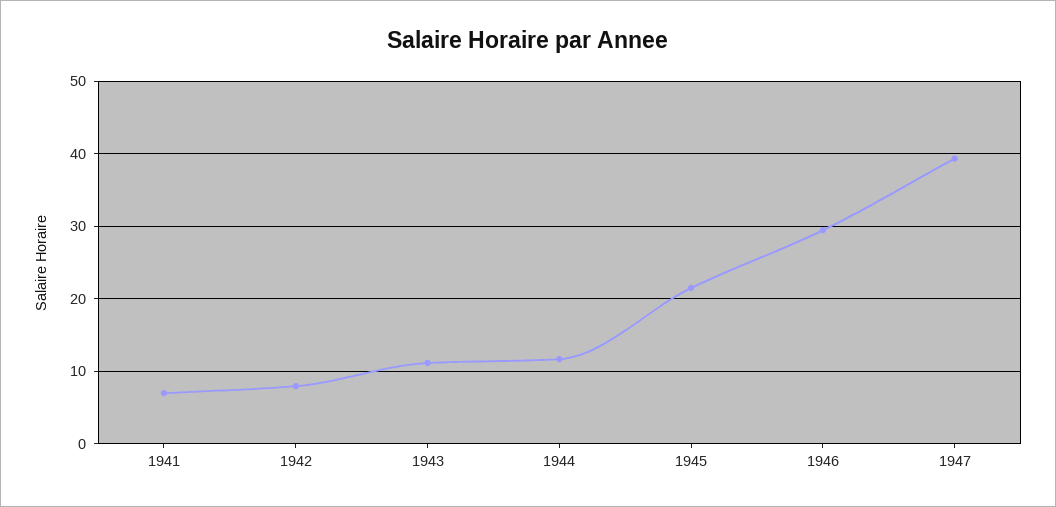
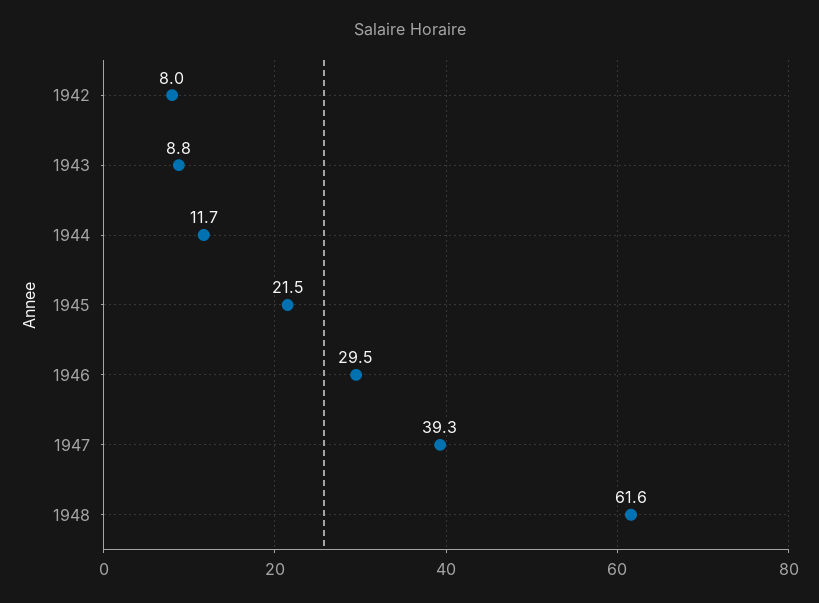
1941: 7 -> none
1943: 11 -> 8.8
1948: none -> 61.6

